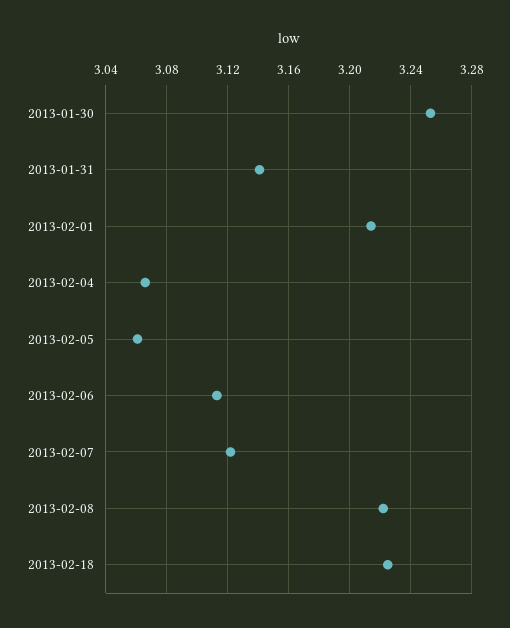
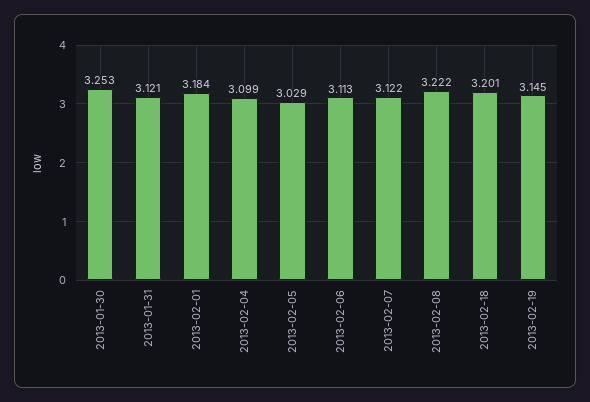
2013-01-31: 3.14 -> 3.121
2013-02-01: 3.215 -> 3.184
2013-02-04: 3.065 -> 3.099
2013-02-05: 3.06 -> 3.029
2013-02-18: 3.225 -> 3.201
2013-02-19: none -> 3.145

